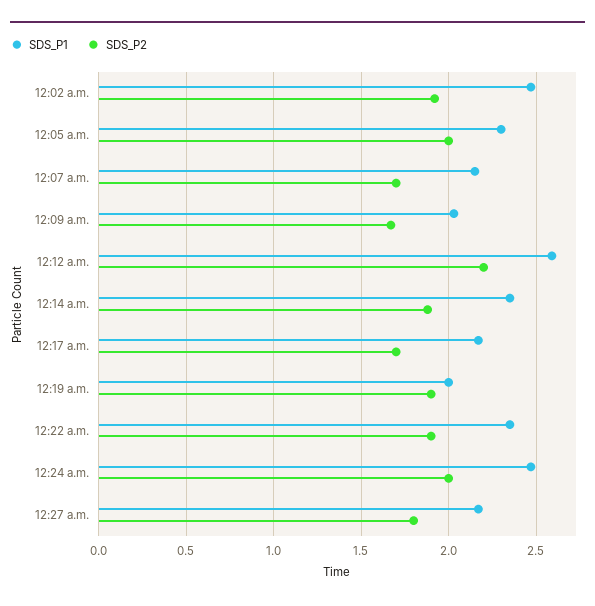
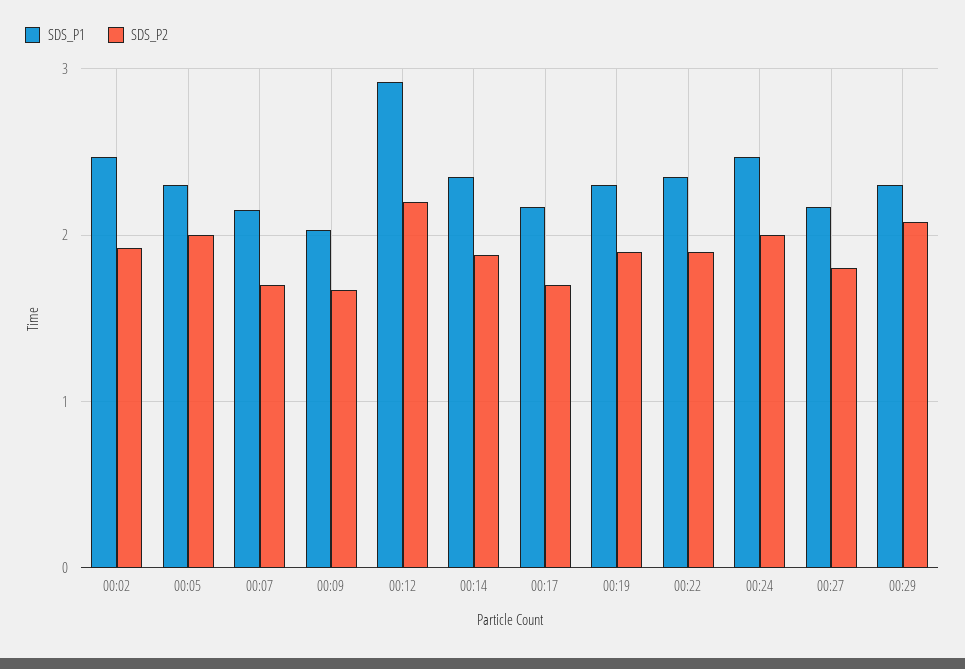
SDS_P1, 12:12 a.m.: 2.6 -> 2.9
SDS_P1, 12:19 a.m.: 2 -> 2.3
SDS_P1, 00:29: none -> 2.3
SDS_P2, 00:29: none -> 2.1

